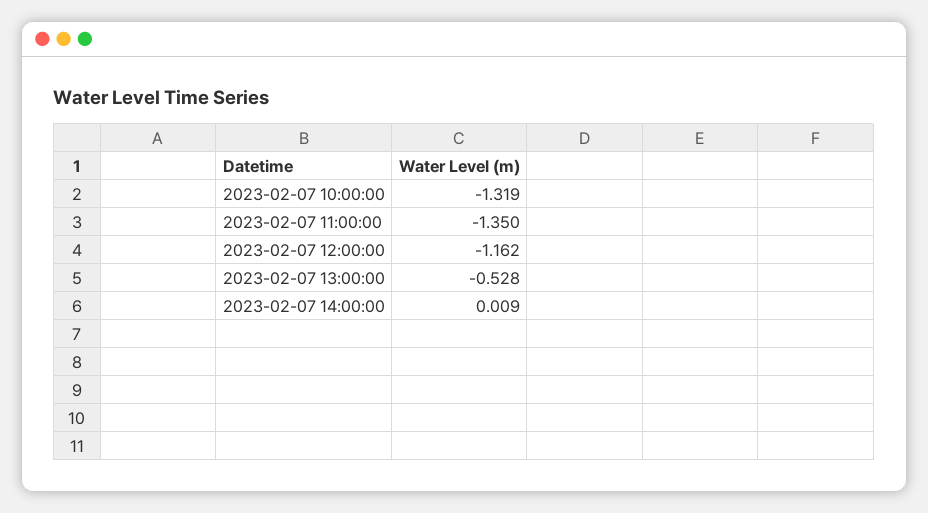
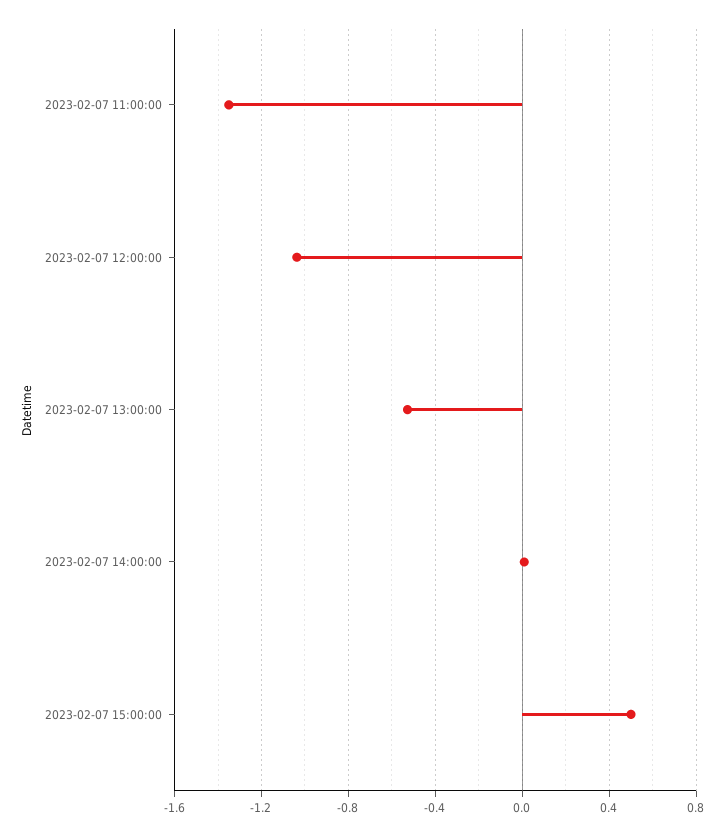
2023-02-07 10:00:00: -1.319 -> none
2023-02-07 12:00:00: -1.162 -> -1.05
2023-02-07 15:00:00: none -> 0.5

